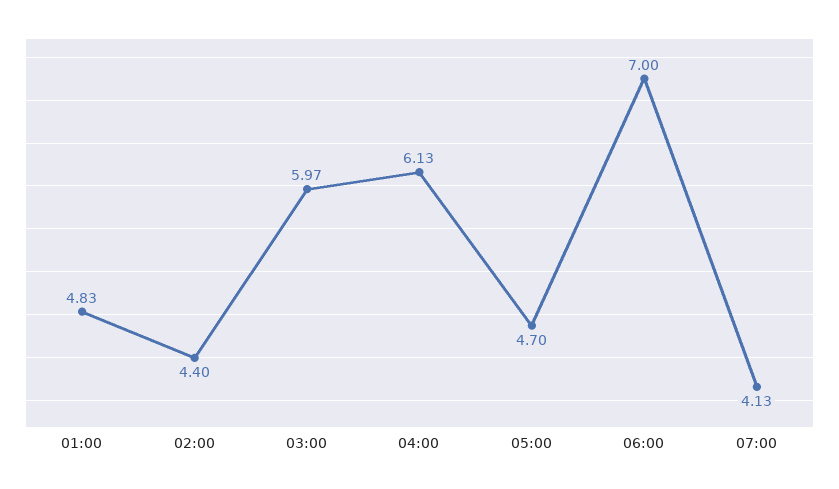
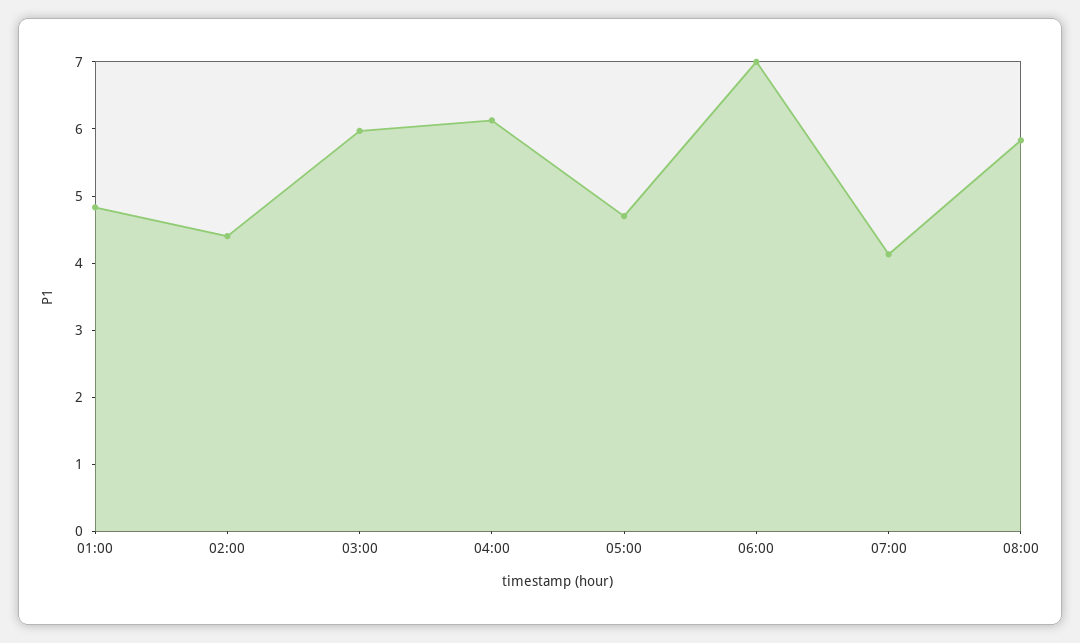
08:00: none -> 5.8

